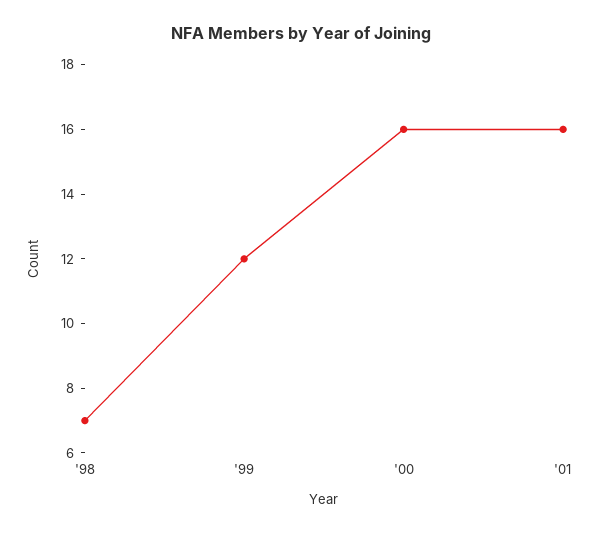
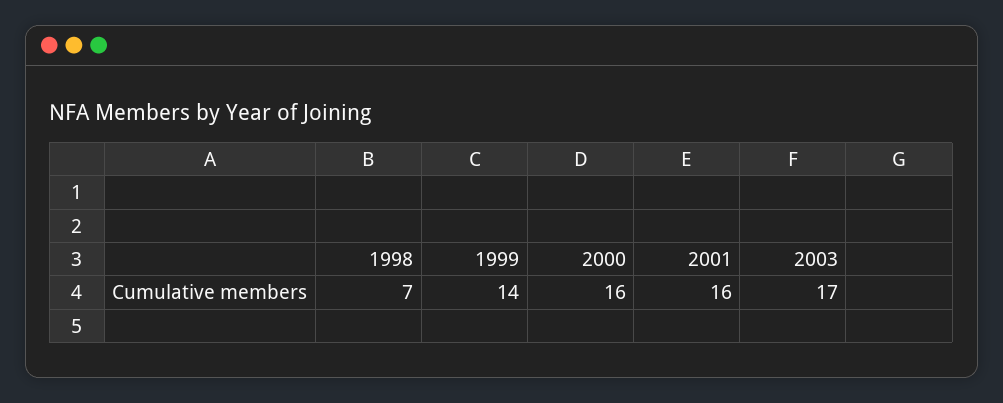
'99: 12 -> 14
2003: none -> 17

